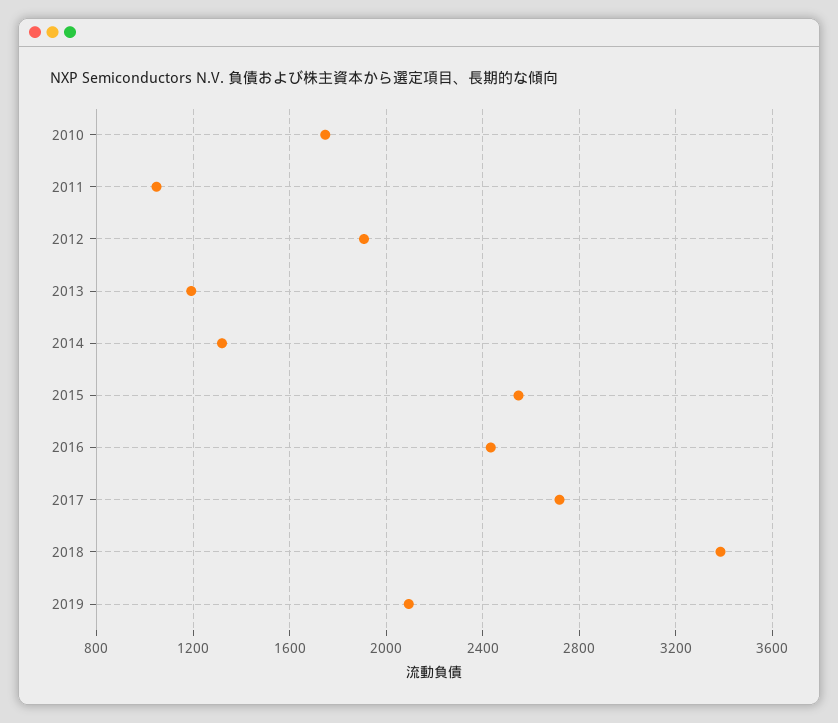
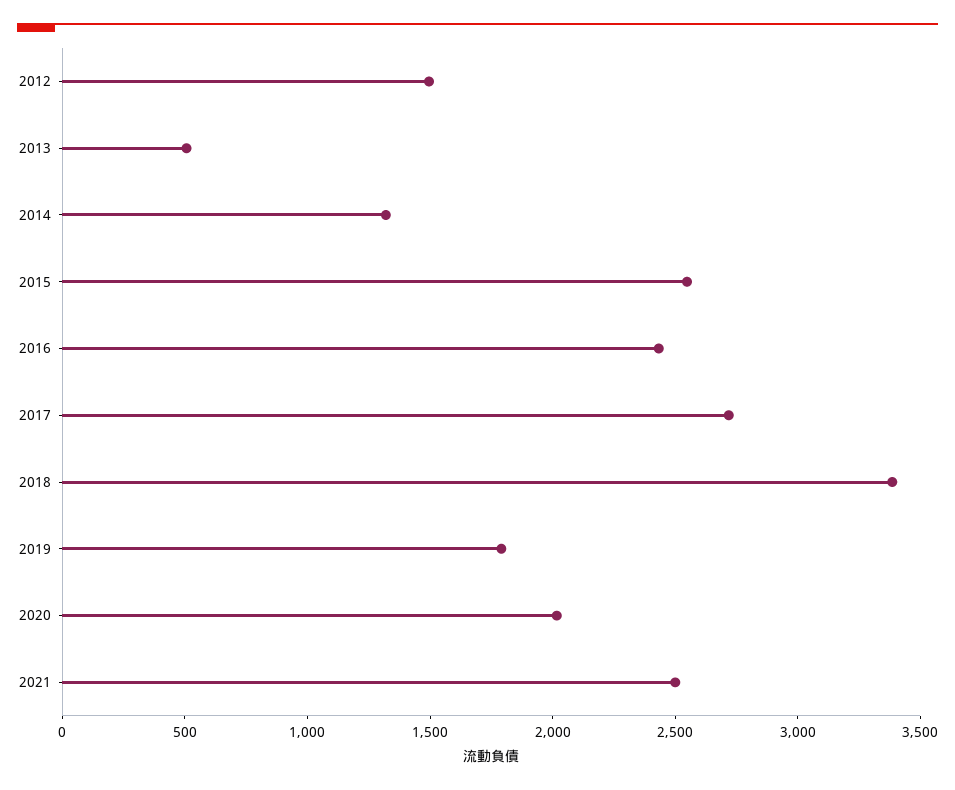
2010: 1750 -> none
2011: 1050 -> none
2012: 1900 -> 1500
2013: 1200 -> 500
2019: 2100 -> 1800
2020: none -> 2000
2021: none -> 2500

